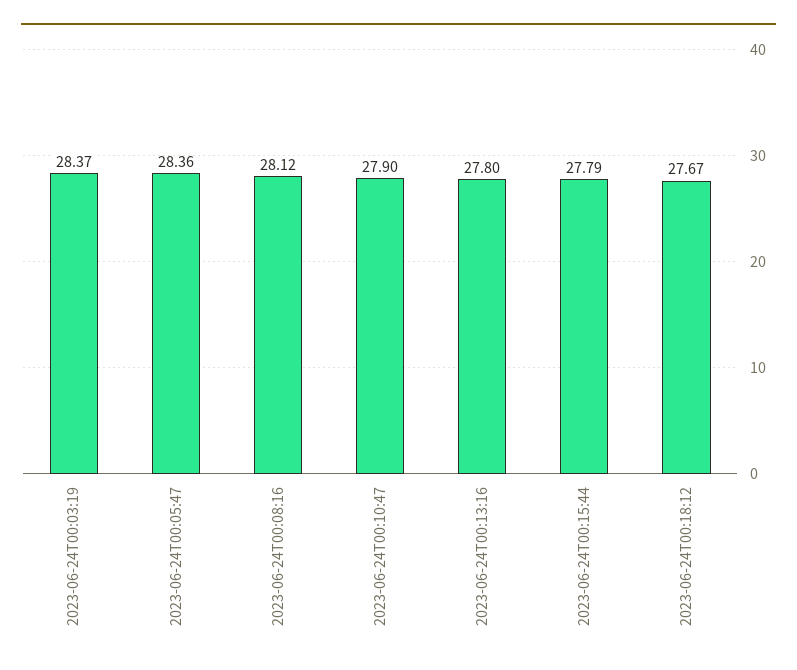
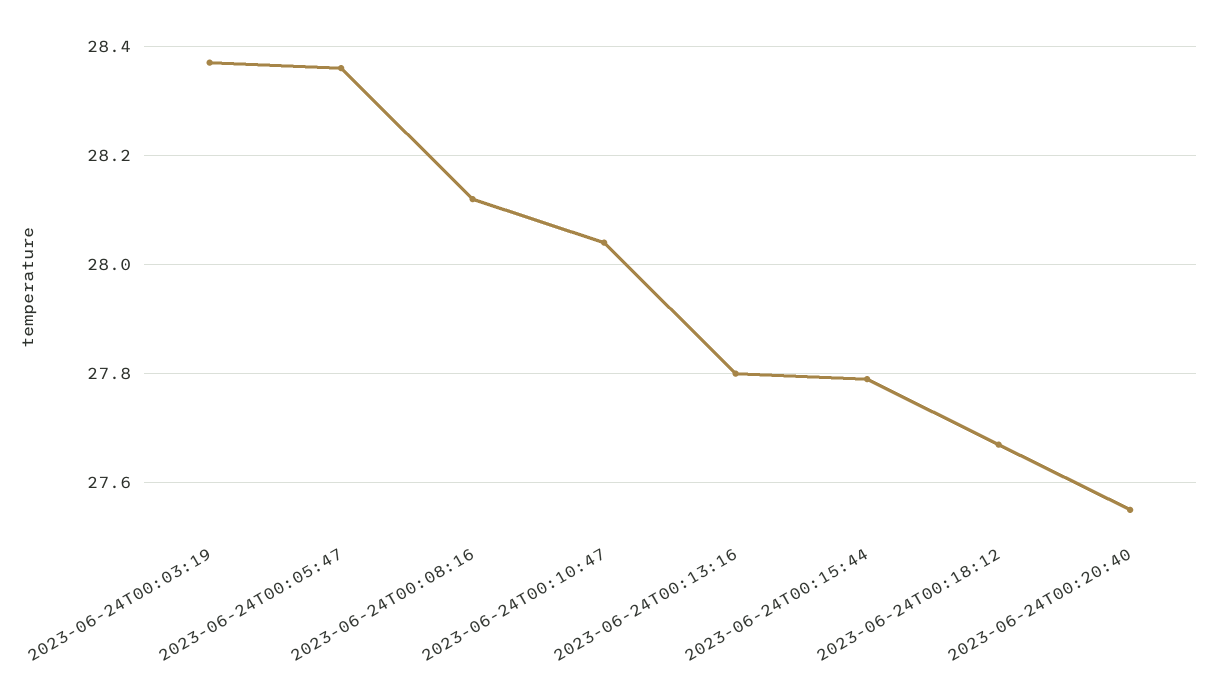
2023-06-24T00:10:47: 27.9 -> 28.05
2023-06-24T00:20:40: none -> 27.55

